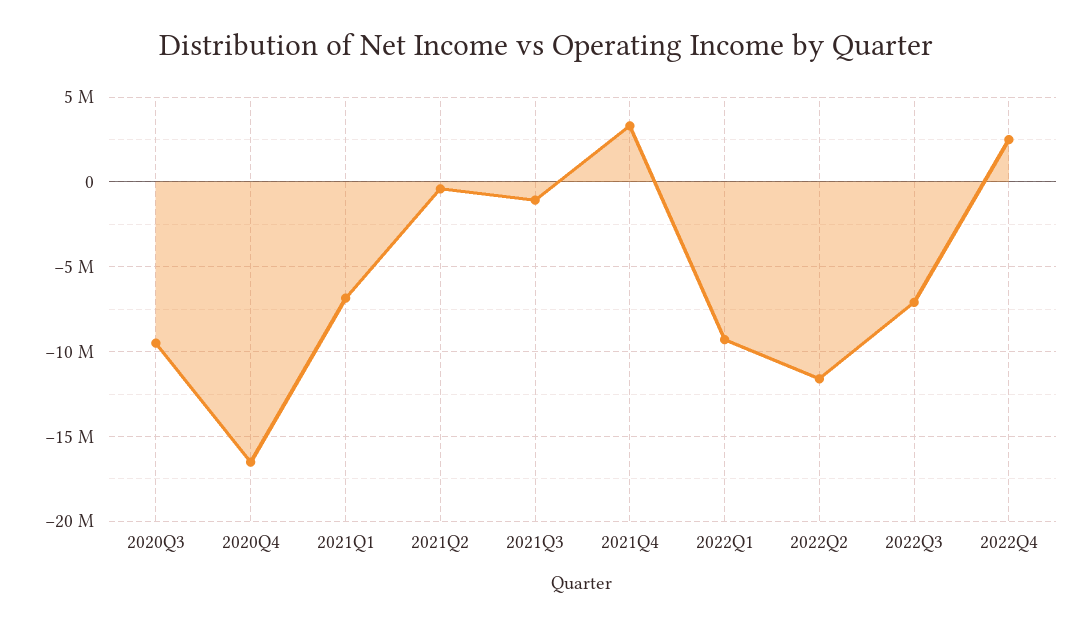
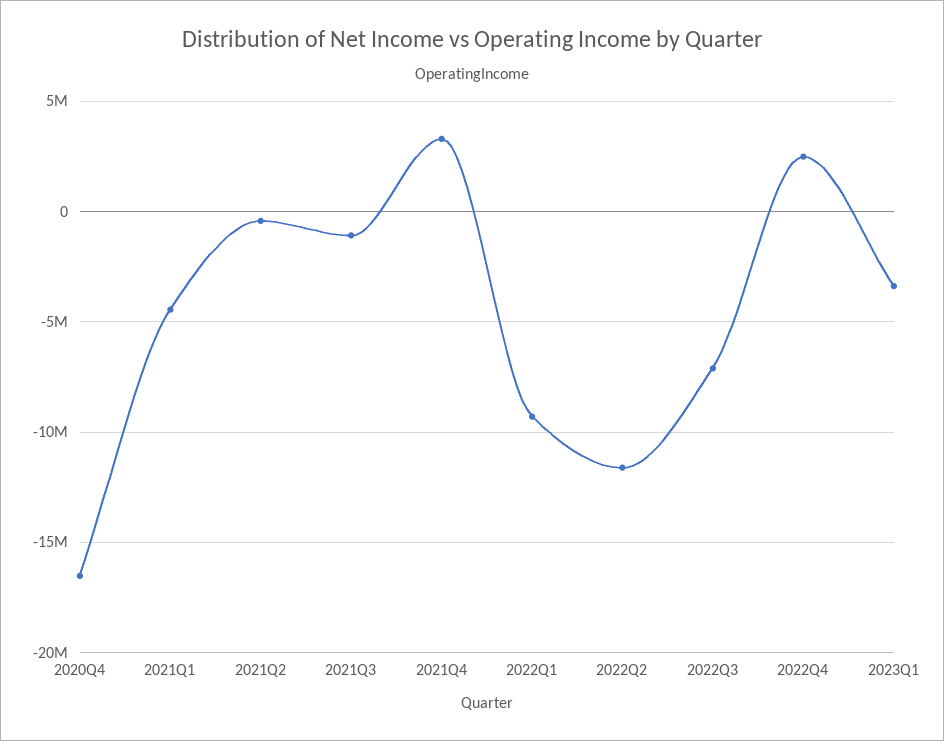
2020Q3: -9500000 -> none
2021Q1: -7000000 -> -4500000
2023Q1: none -> -3500000

